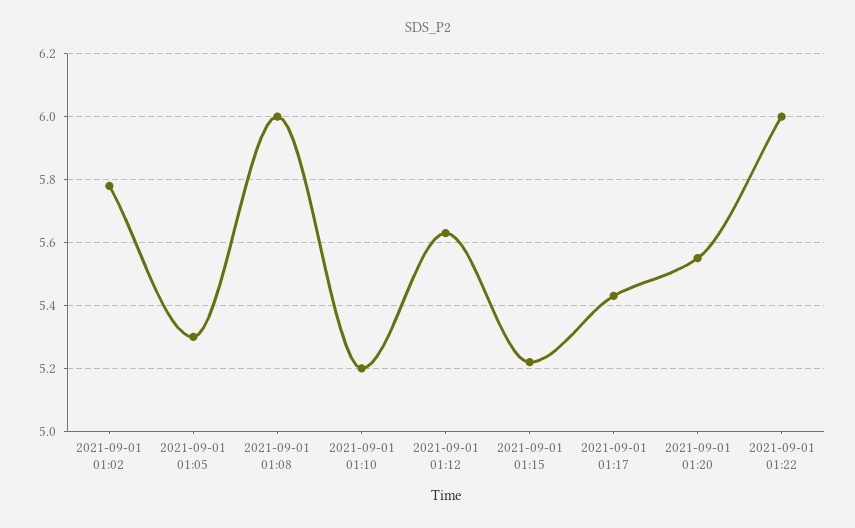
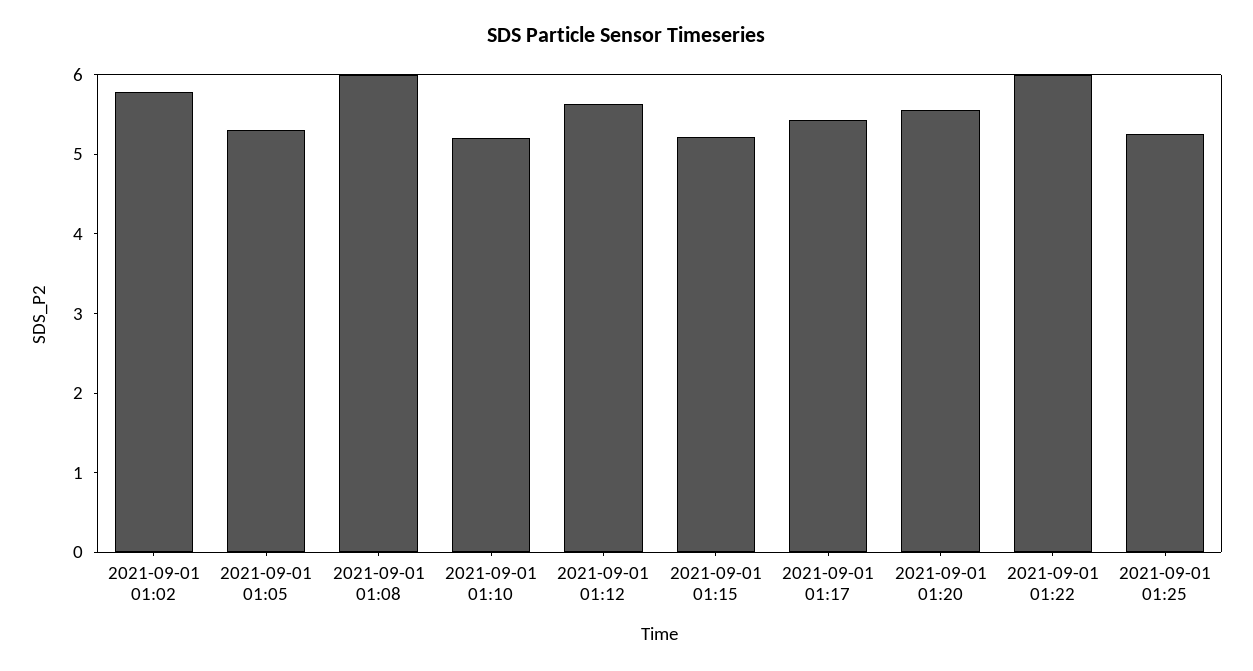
2021-09-01 01:25: none -> 5.2

